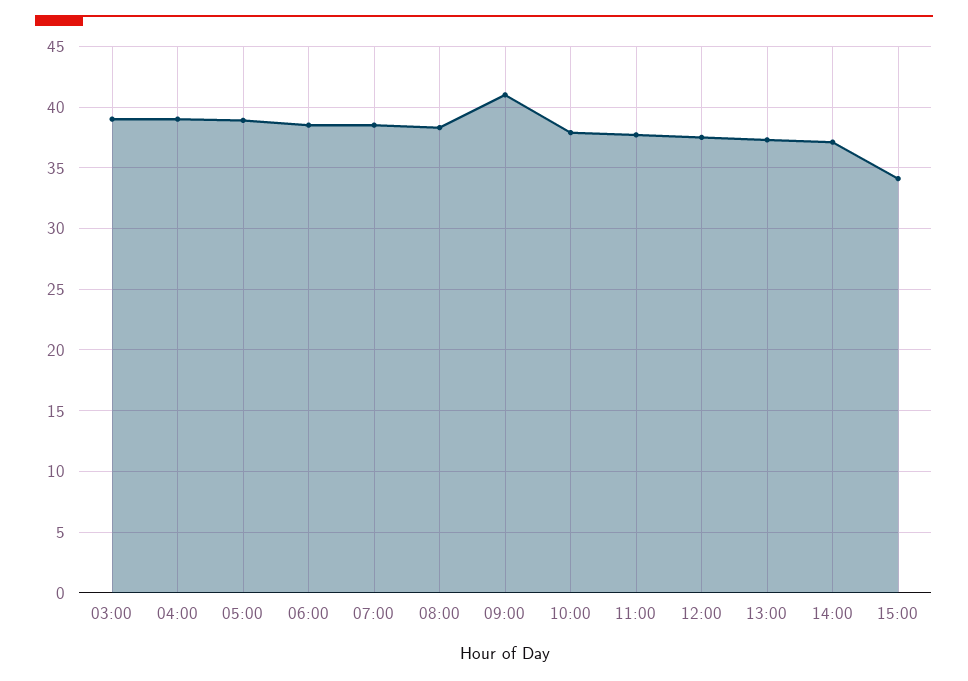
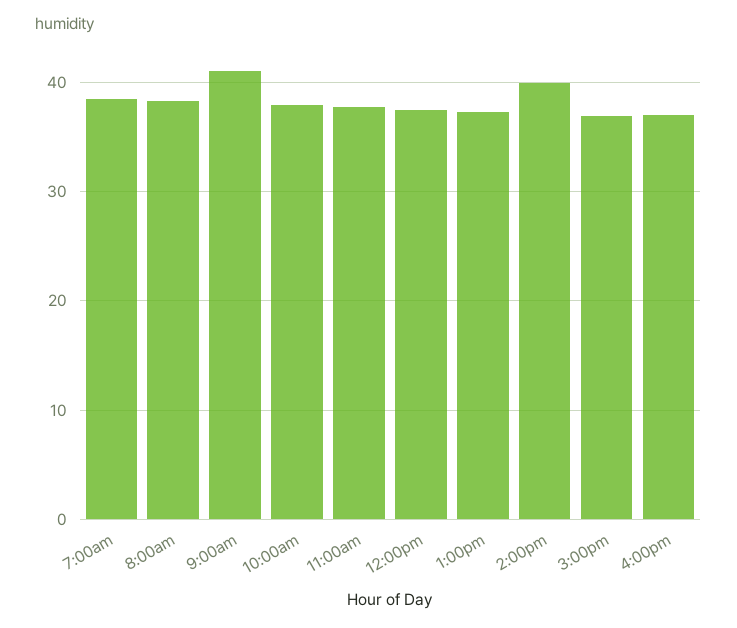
03:00: 39 -> none
04:00: 39 -> none
05:00: 39 -> none
06:00: 38.5 -> none
14:00: 37 -> 40
15:00: 34 -> 37
4:00pm: none -> 37

